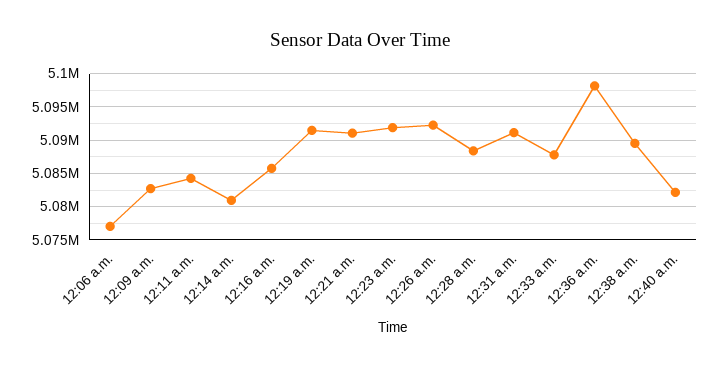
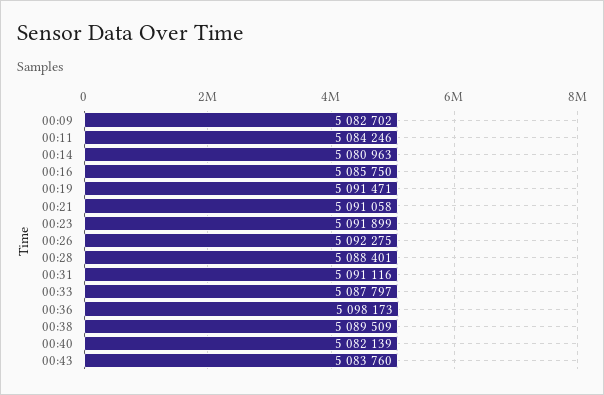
12:06 a.m.: 5077000 -> none
00:43: none -> 5083760

